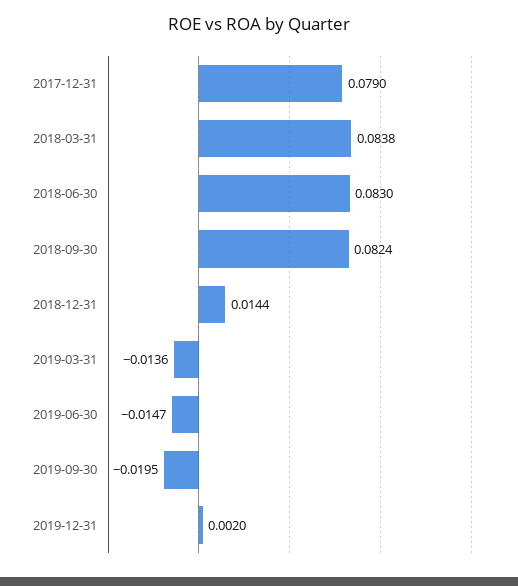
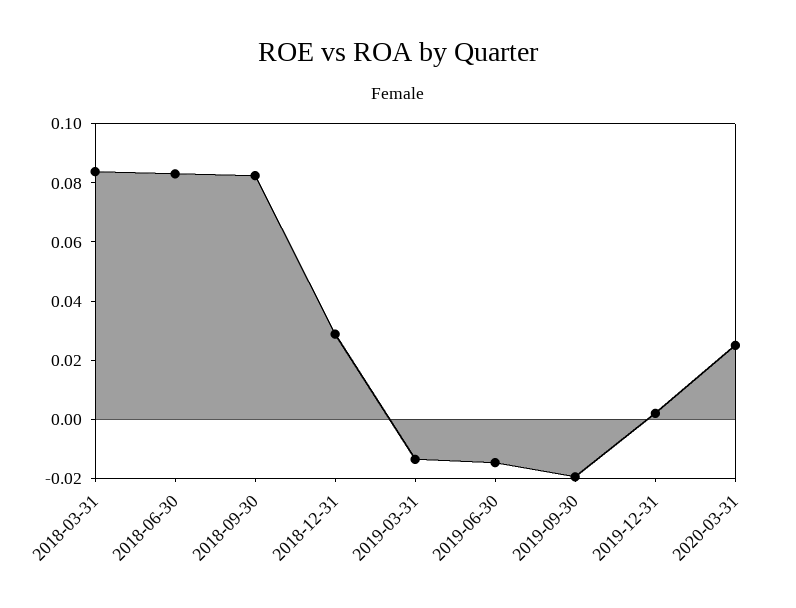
2017-12-31: 0.079 -> none
2018-12-31: 0.0144 -> 0.03
2020-03-31: none -> 0.025

